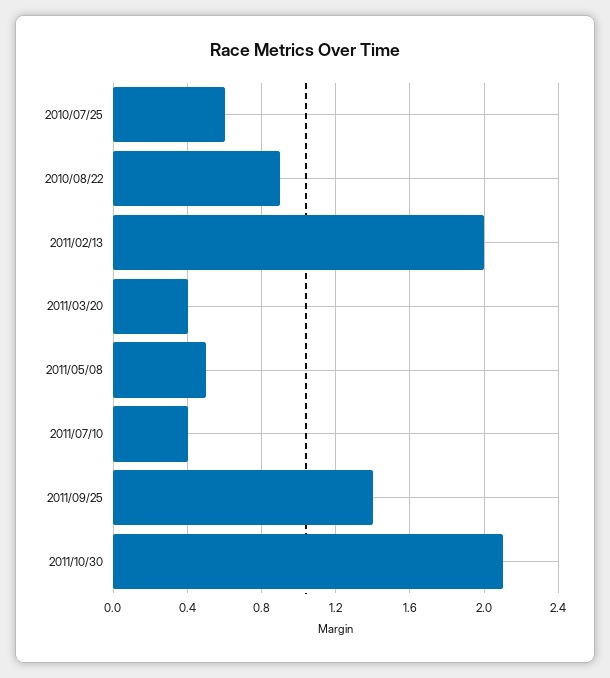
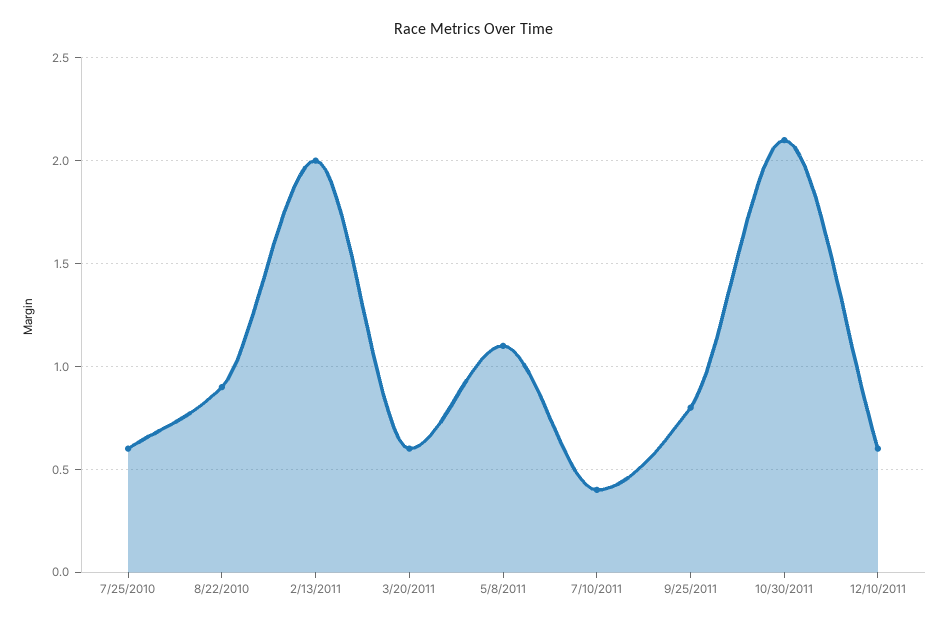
2011/03/20: 0.4 -> 0.6
2011/05/08: 0.5 -> 1.1
2011/09/25: 1.4 -> 0.8
12/10/2011: none -> 0.6

